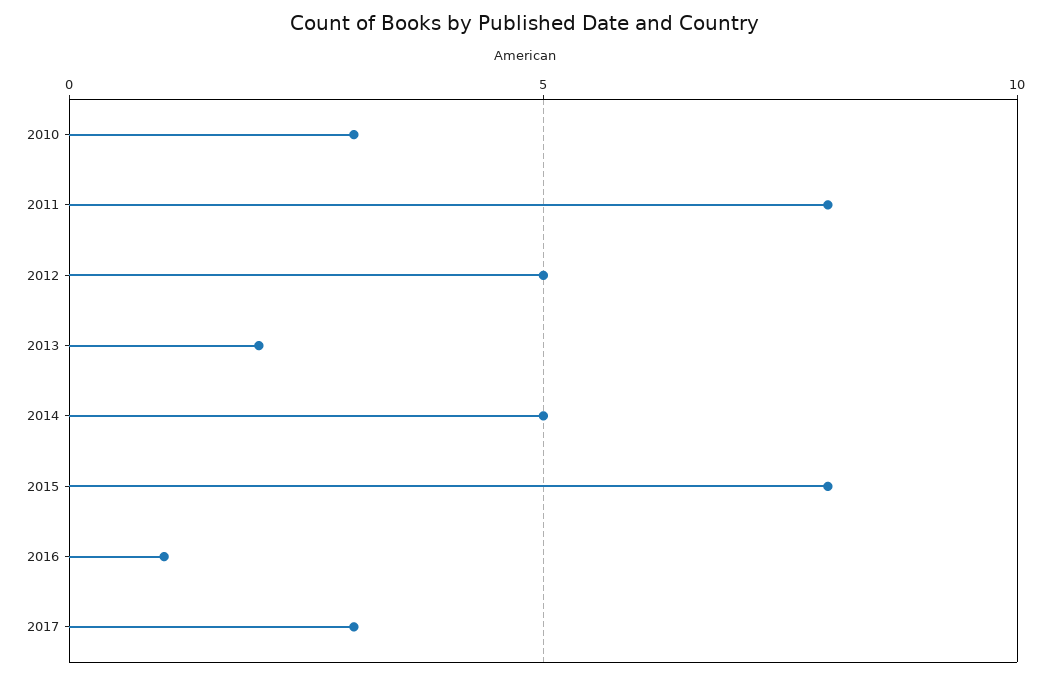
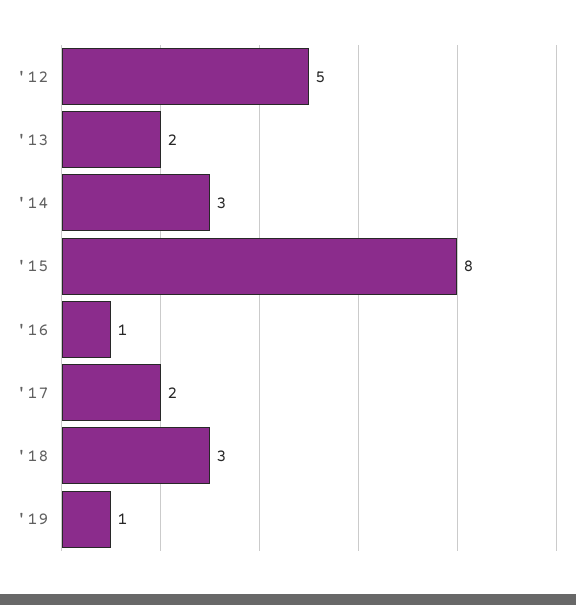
2010: 3 -> none
2011: 8 -> none
2014: 5 -> 3
2017: 3 -> 2
'18: none -> 3
'19: none -> 1

